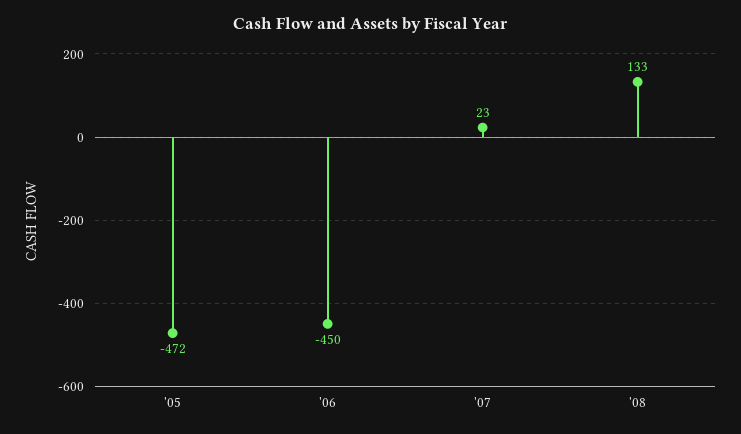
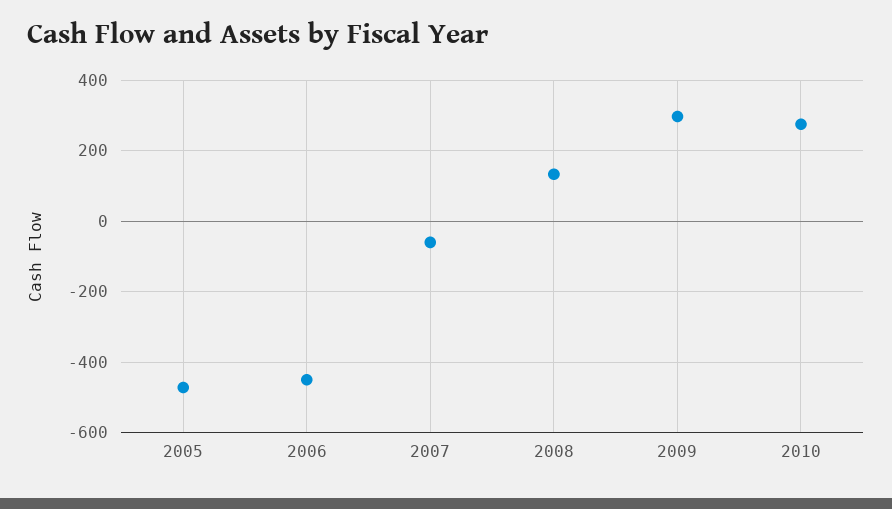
'07: 23 -> -60
2009: none -> 300
2010: none -> 280

